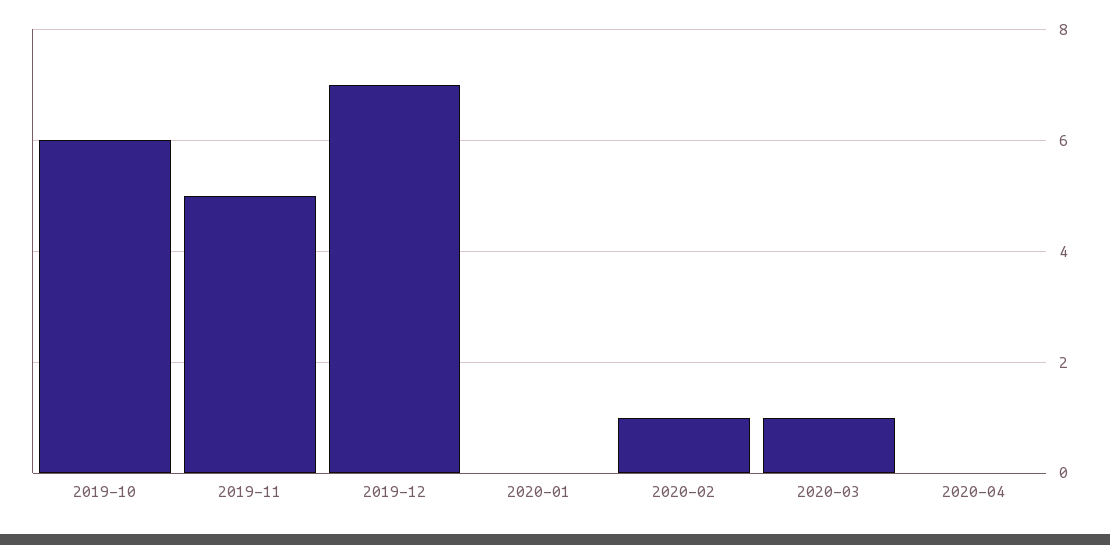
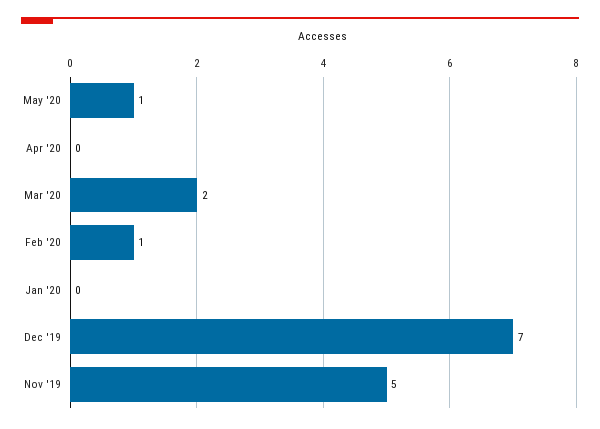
2019-10: 6 -> none
2020-03: 1 -> 2
May '20: none -> 1

